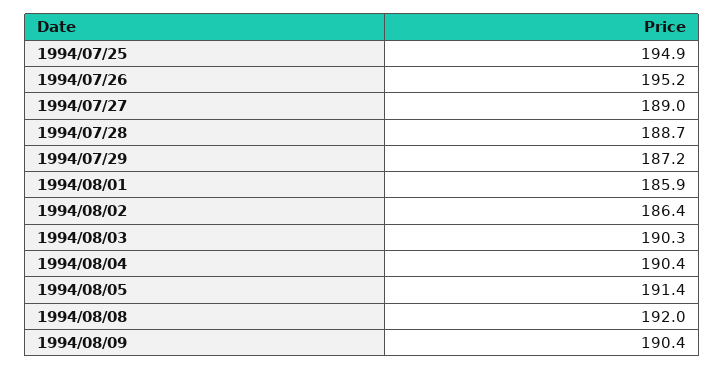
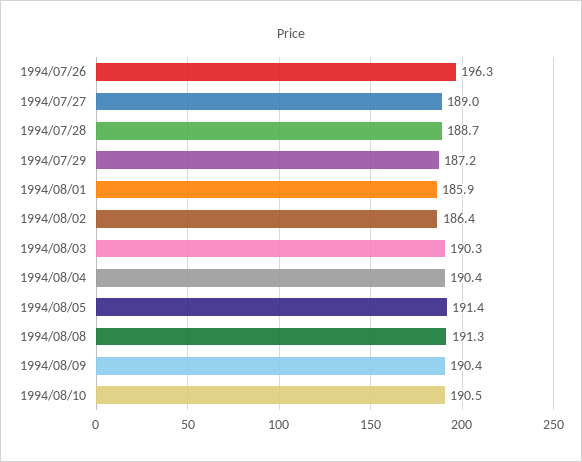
1994/07/25: 194.9 -> none
1994/07/26: 195.2 -> 196.3
1994/08/08: 192 -> 191.3
1994/08/10: none -> 190.5

